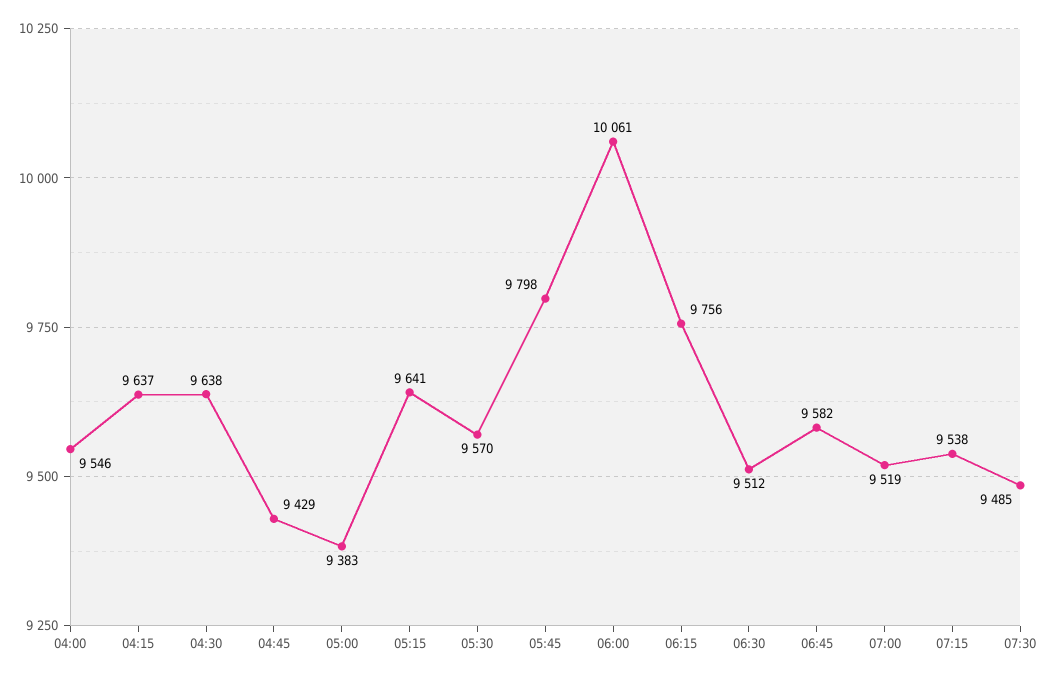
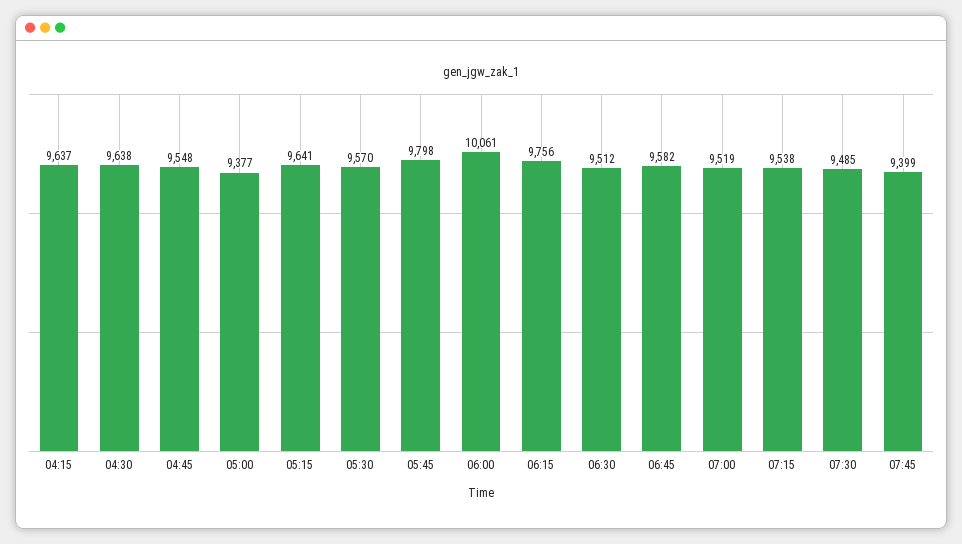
04:00: 9546 -> none
04:45: 9429 -> 9548
05:00: 9383 -> 9377
07:45: none -> 9399

